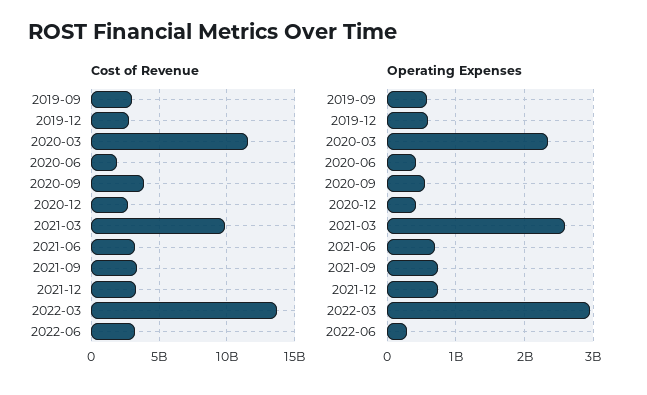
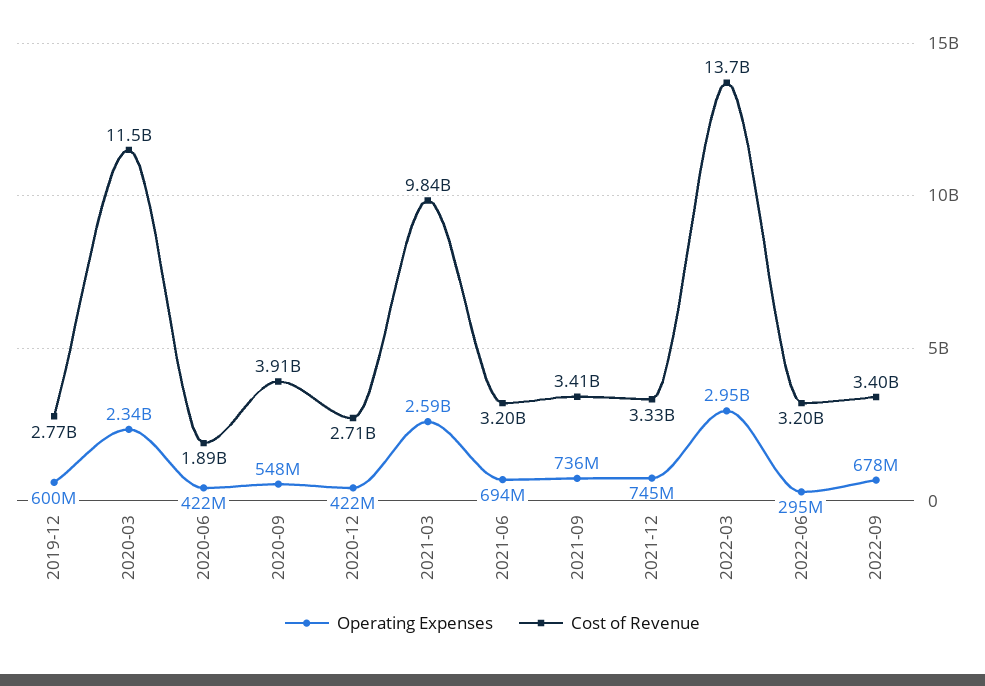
Cost of Revenue, 2019-09: 3000000000 -> none
Operating Expenses, 2019-09: 600000000 -> none
Operating Expenses, 2022-09: none -> 678000000
Cost of Revenue, 2022-09: none -> 3400000000

